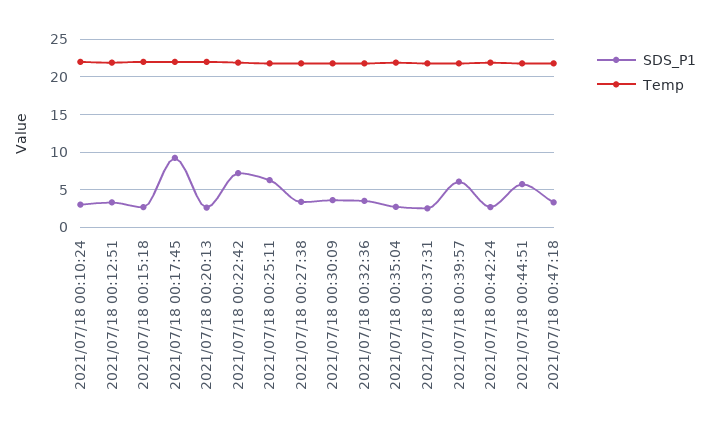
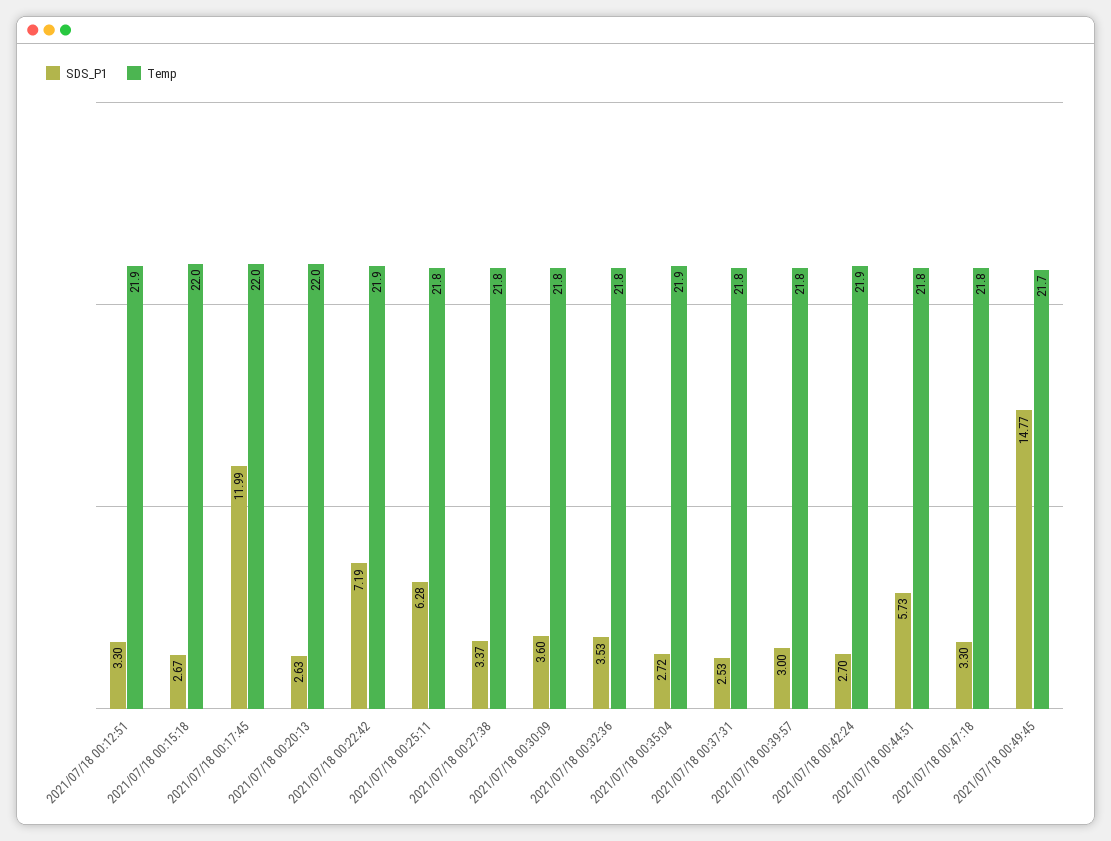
SDS_P1, 2021/07/18 00:10:24: 3 -> none
Temp, 2021/07/18 00:10:24: 22 -> none
SDS_P1, 2021/07/18 00:17:45: 9 -> 11.99
SDS_P1, 2021/07/18 00:39:57: 6 -> 3
SDS_P1, 2021/07/18 00:49:45: none -> 14.77
Temp, 2021/07/18 00:49:45: none -> 21.7

